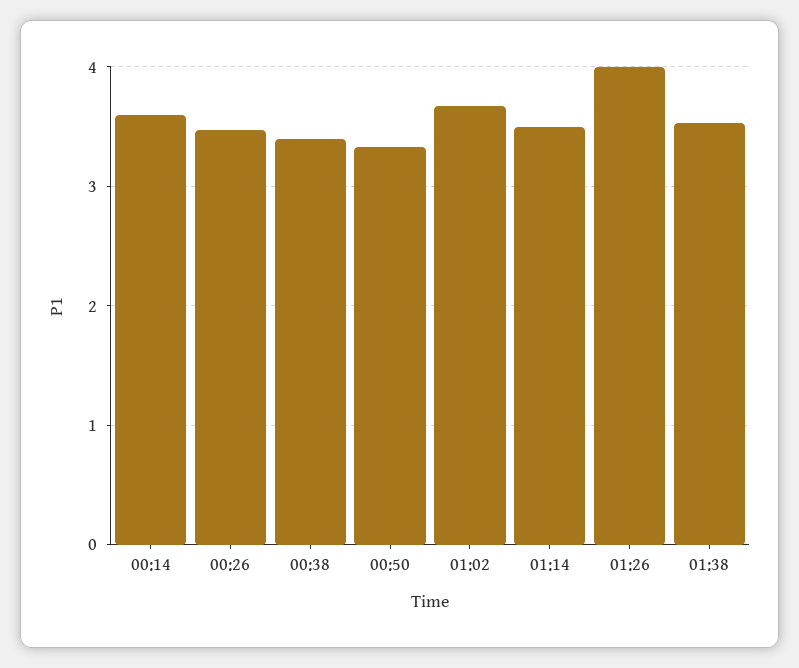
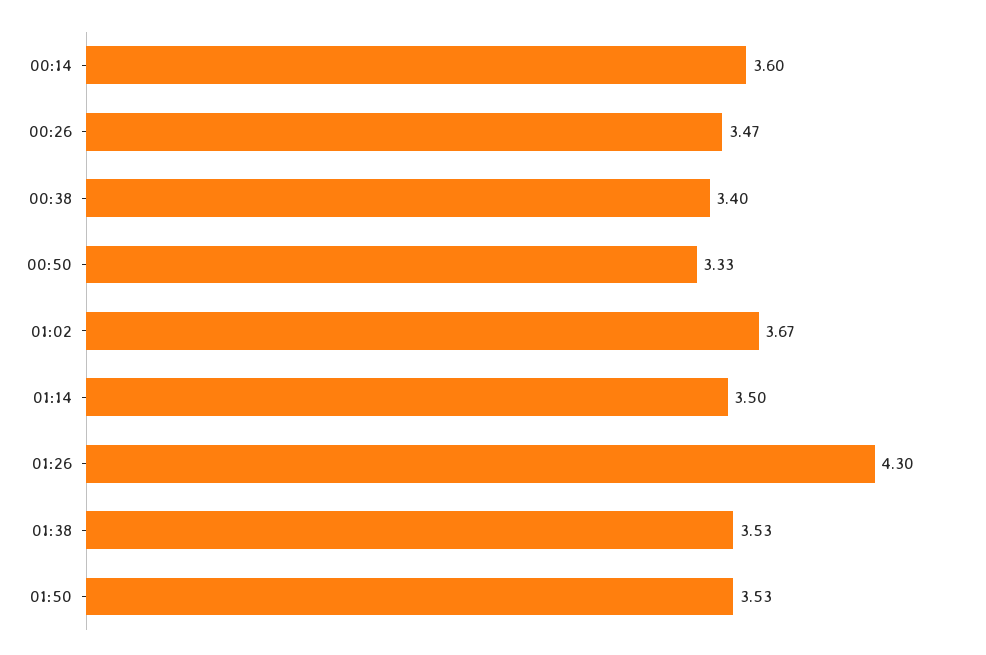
01:26: 4 -> 4.3
01:50: none -> 3.53

